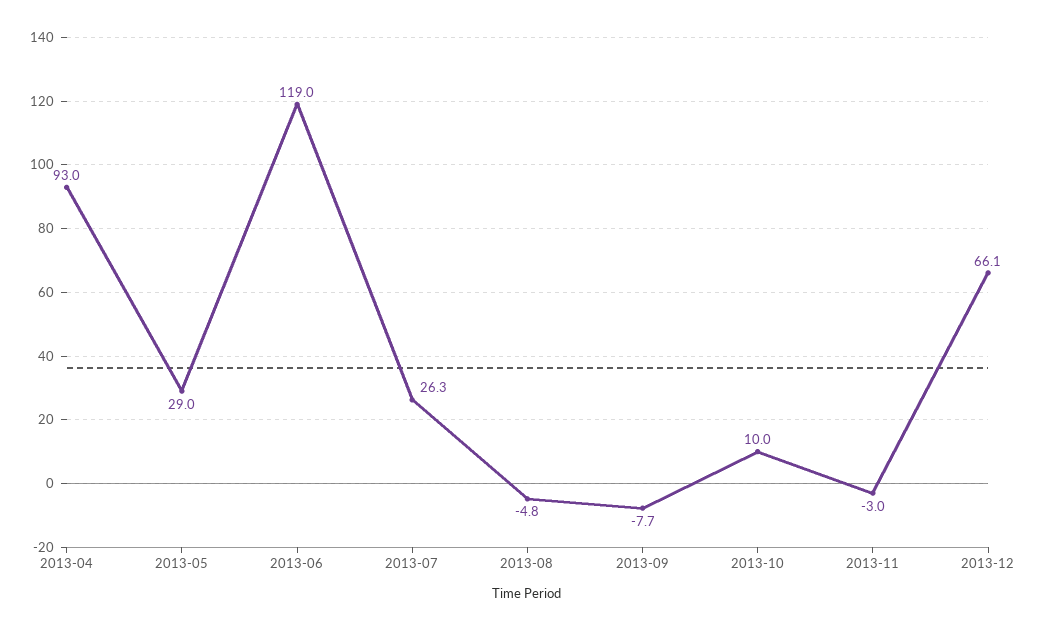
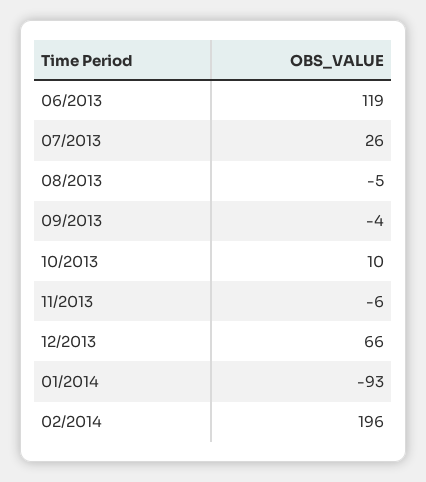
2013-04: 93 -> none
2013-05: 29 -> none
2013-09: -7.7 -> -4
2013-11: -3 -> -6
01/2014: none -> -93
02/2014: none -> 196

